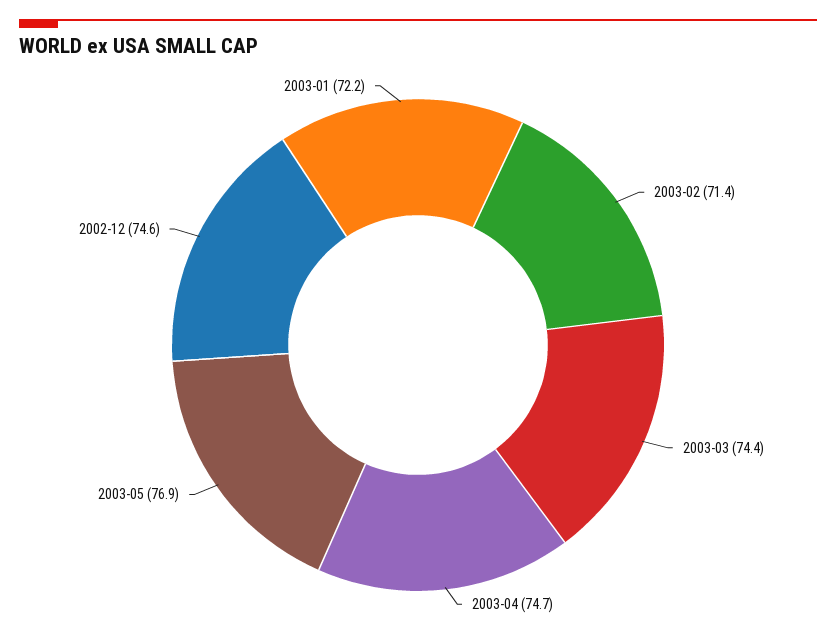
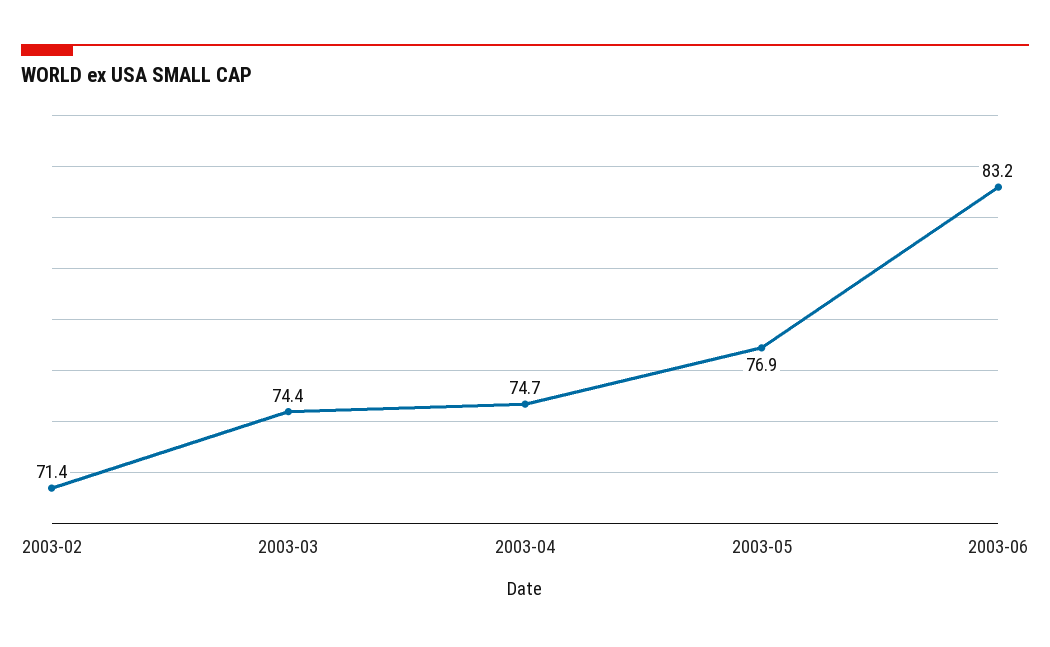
2002-12: 74.6 -> none
2003-01: 72.2 -> none
2003-06: none -> 83.2

